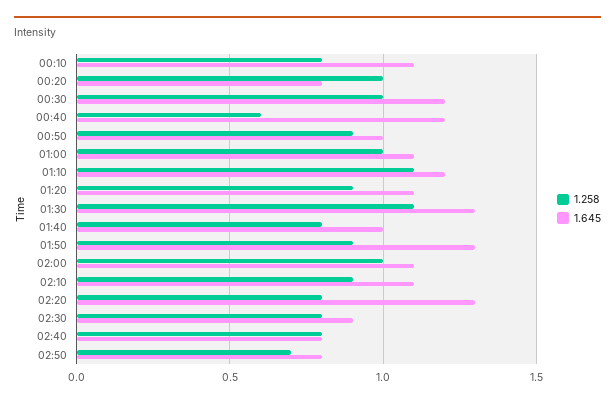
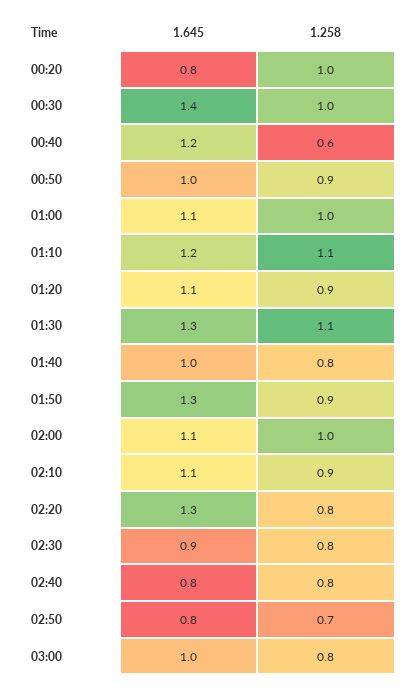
1.258, 00:10: 0.8 -> none
1.645, 00:10: 1.1 -> none
1.645, 00:30: 1.2 -> 1.4
1.645, 03:00: none -> 1
1.258, 03:00: none -> 0.8

